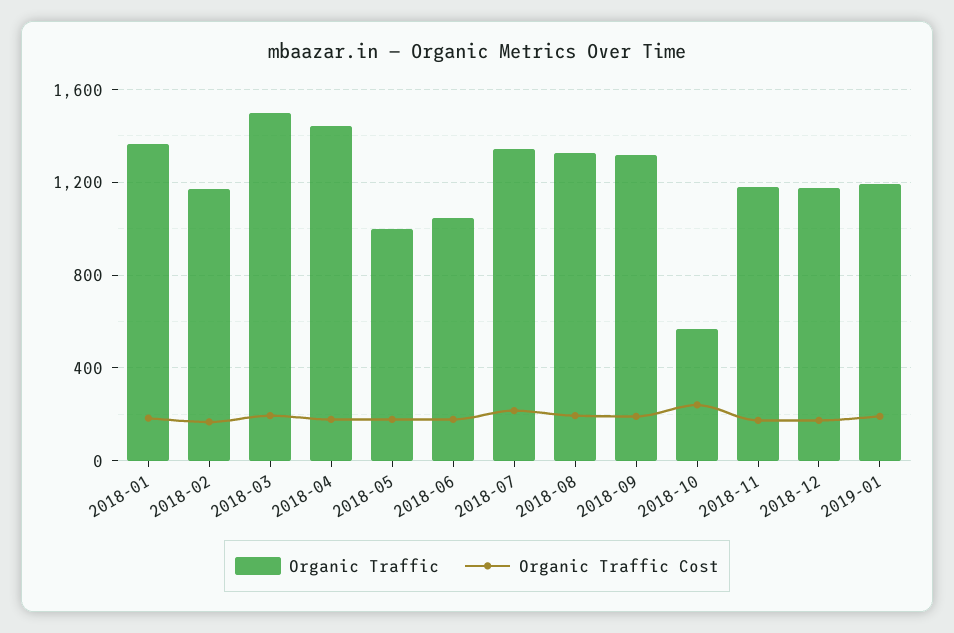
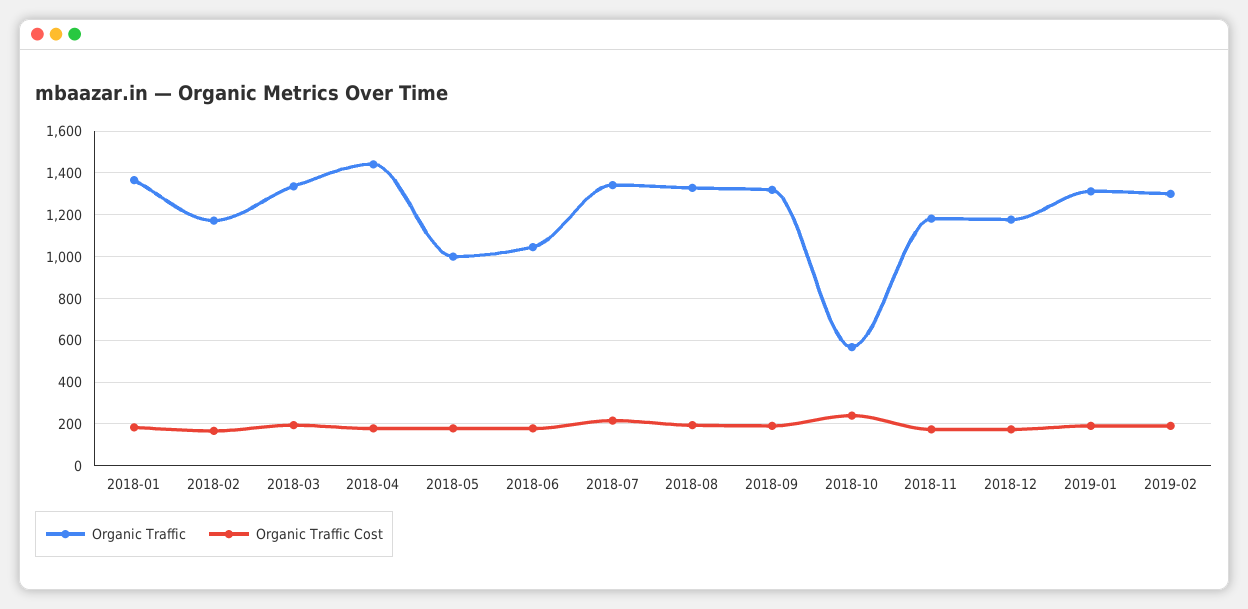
Organic Traffic, 2018-03: 1500 -> 1350
Organic Traffic, 2019-01: 1200 -> 1300
Organic Traffic, 2019-02: none -> 1300
Organic Traffic Cost, 2019-02: none -> 200

